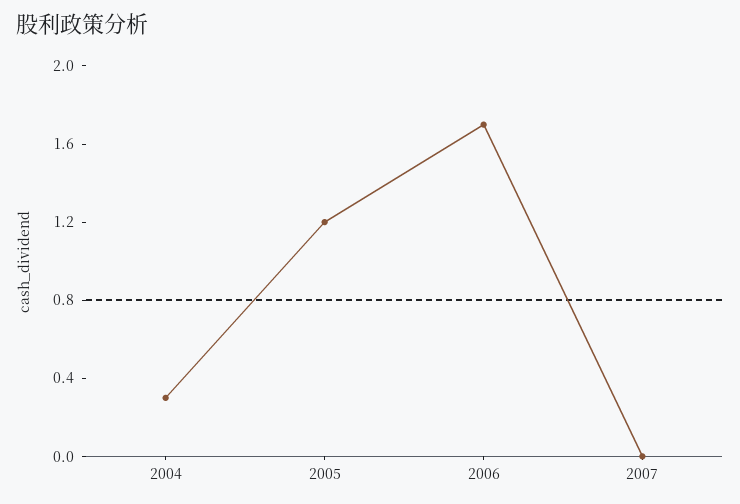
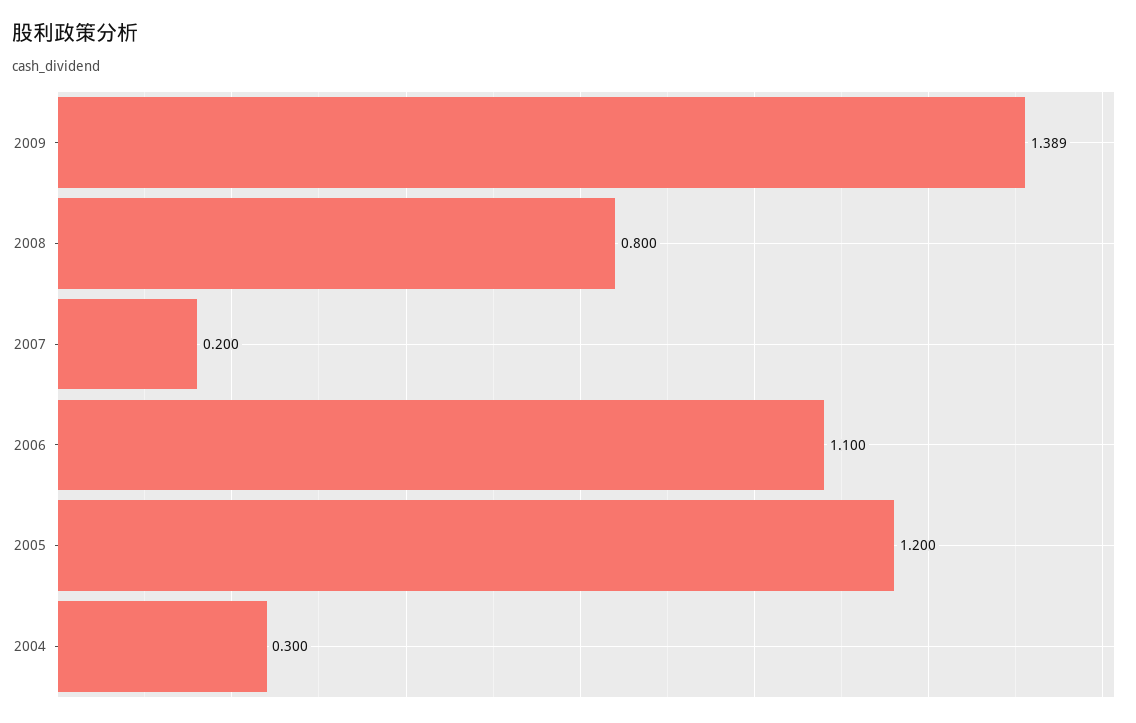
2006: 1.7 -> 1.1
2007: 0 -> 0.2
2009: none -> 1.389
2008: none -> 0.8

